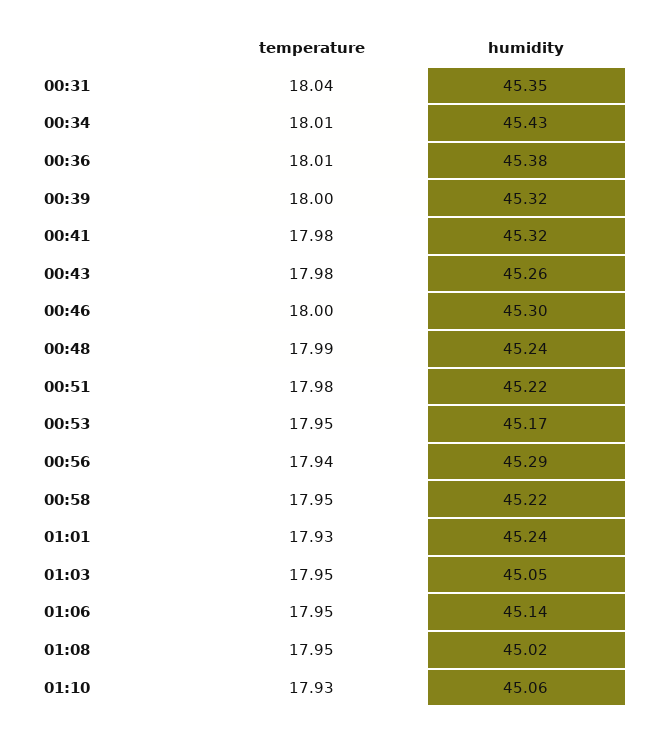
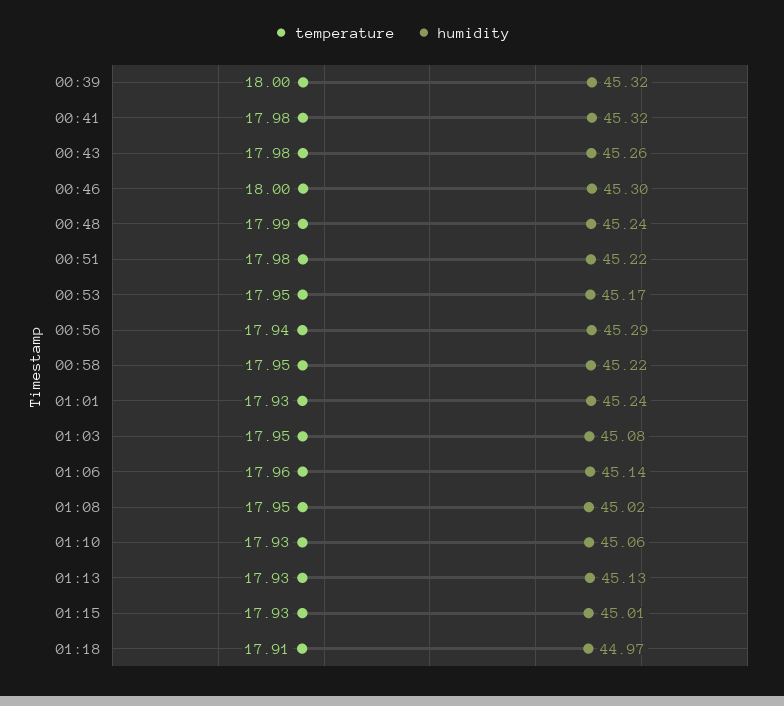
temperature, 00:31: 18.04 -> none
humidity, 00:31: 45.35 -> none
temperature, 00:34: 18.01 -> none
humidity, 00:34: 45.43 -> none
temperature, 00:36: 18.01 -> none
humidity, 00:36: 45.38 -> none
humidity, 01:03: 45.05 -> 45.08
temperature, 01:06: 17.95 -> 17.96
temperature, 01:13: none -> 17.93
humidity, 01:13: none -> 45.13
temperature, 01:15: none -> 17.93
humidity, 01:15: none -> 45.01
temperature, 01:18: none -> 17.91
humidity, 01:18: none -> 44.97

